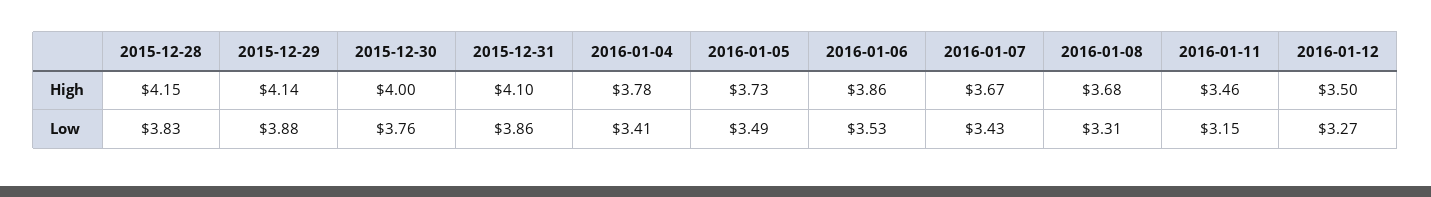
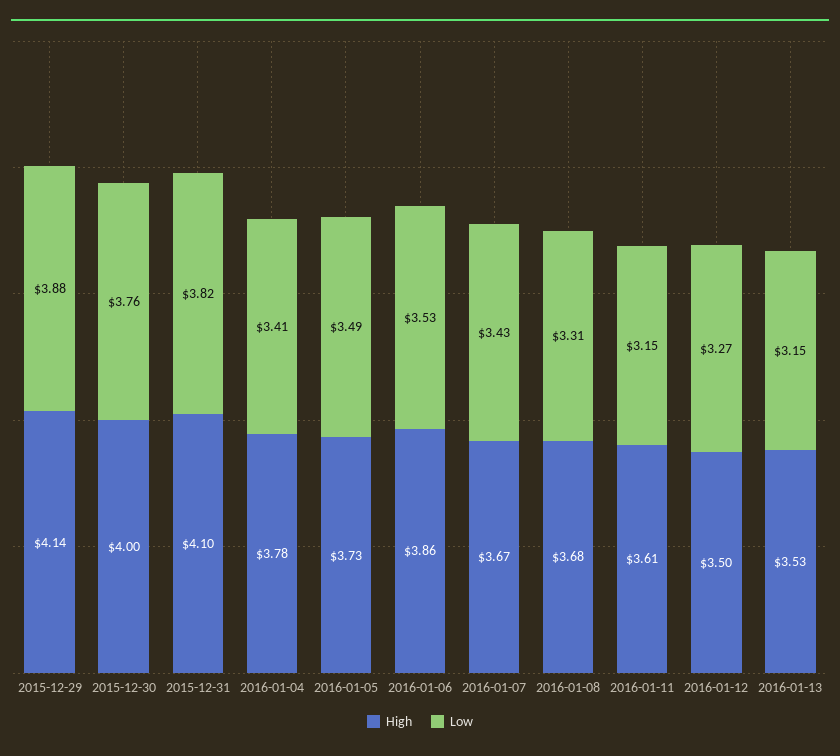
High, 2015-12-28: 4.15 -> none
High, 2016-01-11: 3.46 -> 3.61
Low, 2015-12-28: 3.83 -> none
Low, 2015-12-31: 3.86 -> 3.82
High, 2016-01-13: none -> 3.53
Low, 2016-01-13: none -> 3.15

